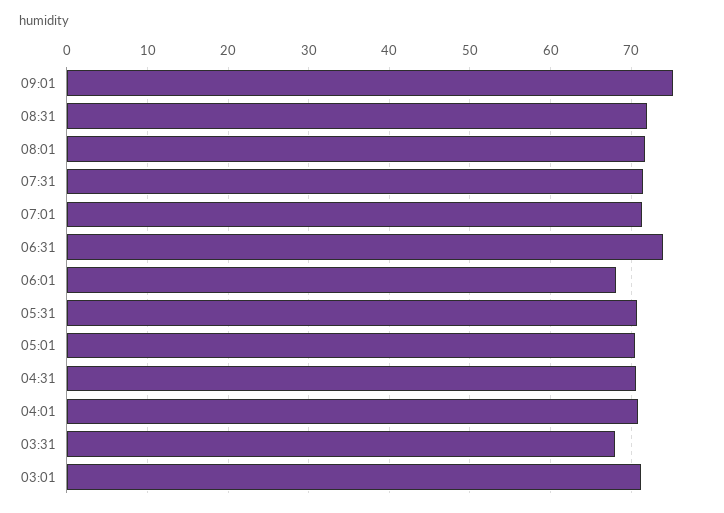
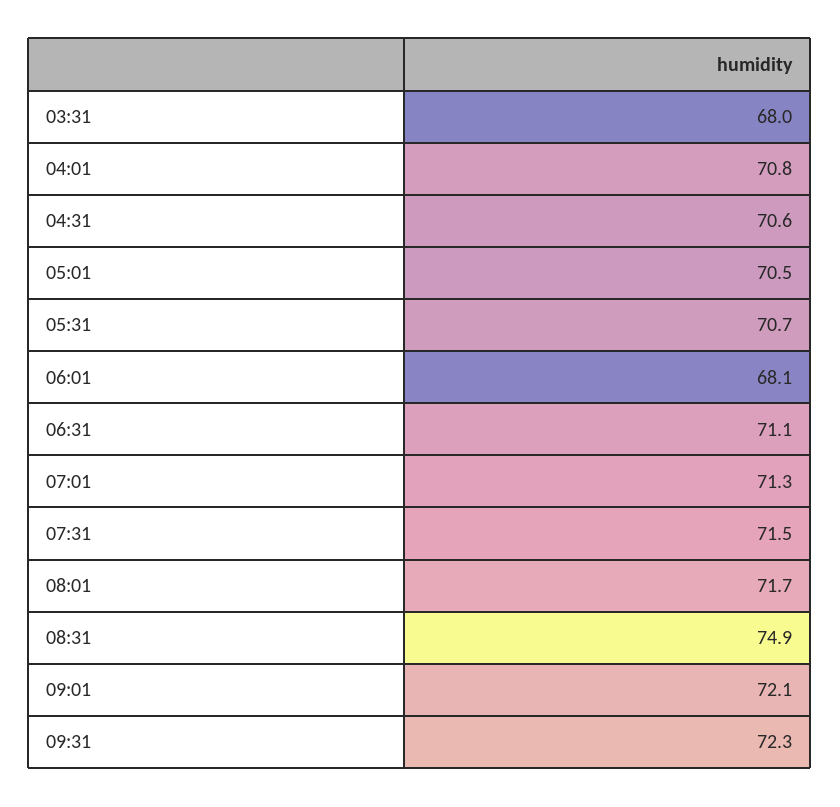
09:01: 75 -> 72.1
08:31: 72 -> 74.9
06:31: 74 -> 71.1
03:01: 71 -> none
09:31: none -> 72.3

